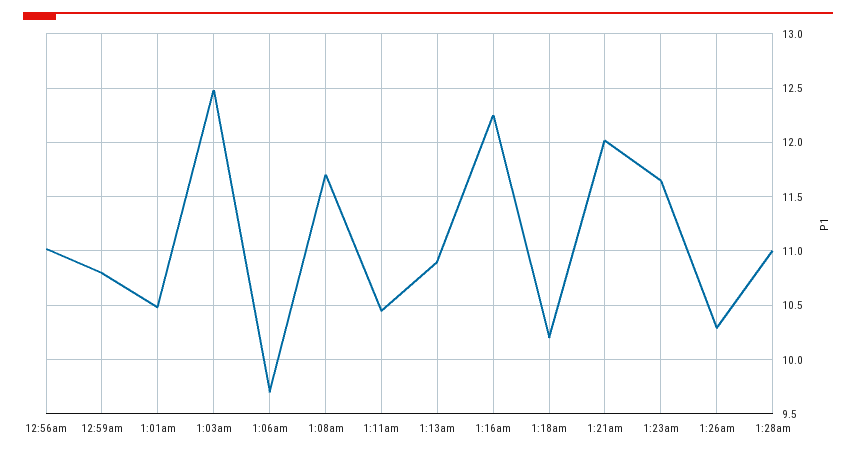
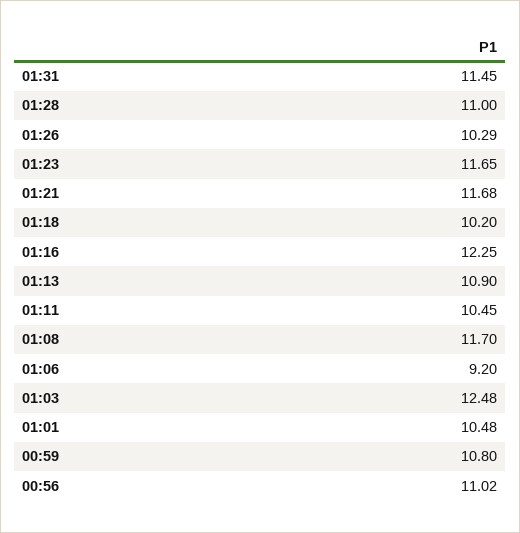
1:06am: 9.7 -> 9.2
1:21am: 12 -> 11.68
01:31: none -> 11.45

